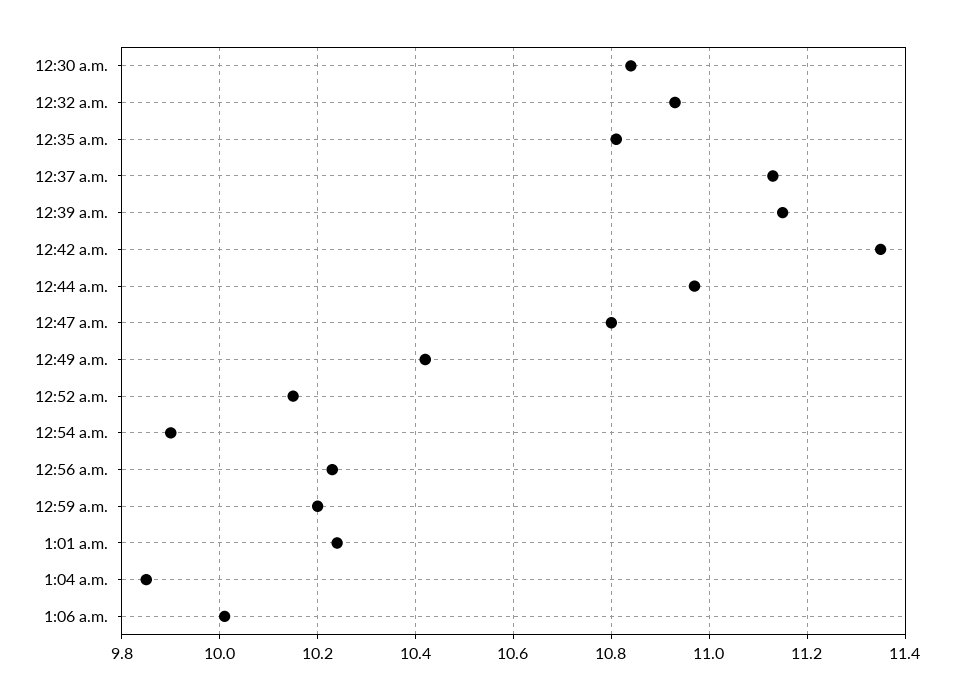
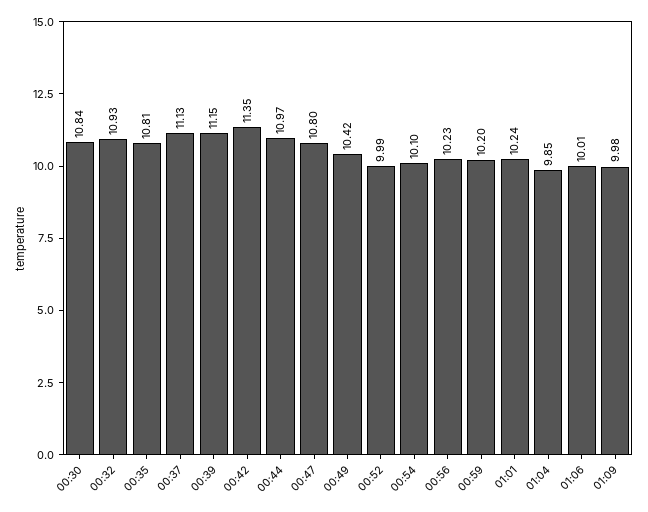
12:52 a.m.: 10.15 -> 9.99
12:54 a.m.: 9.9 -> 10.1
01:09: none -> 9.98

